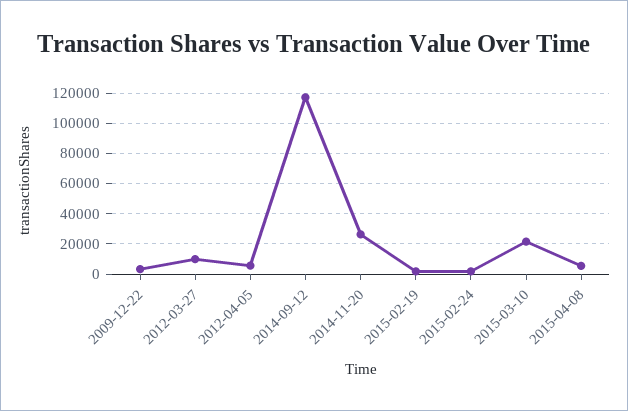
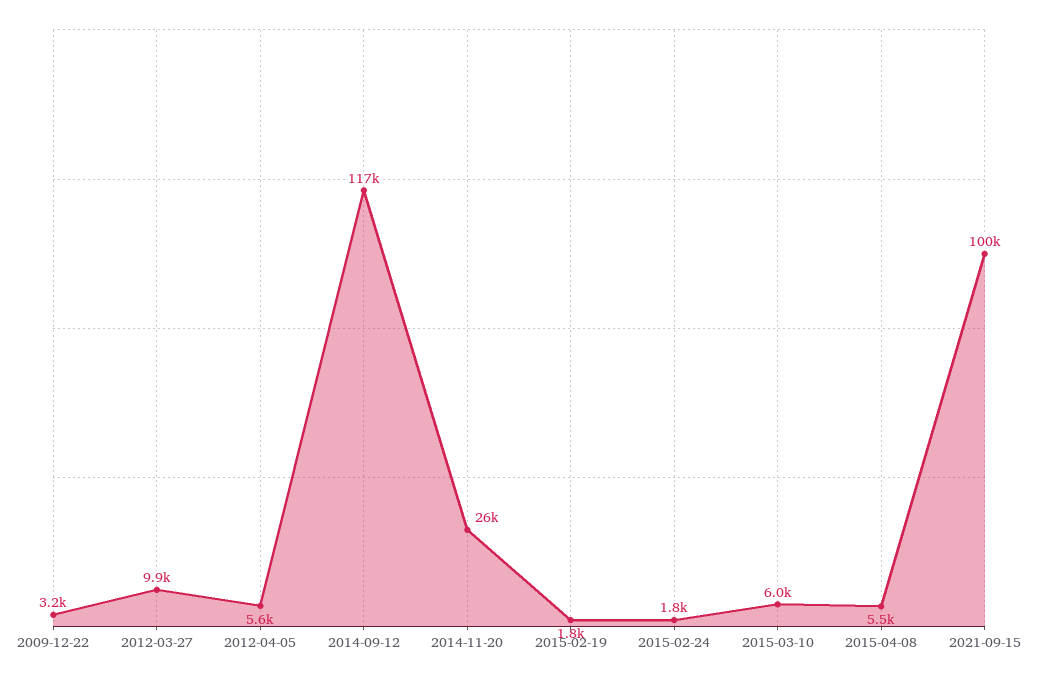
2015-03-10: 20000 -> 6000
2021-09-15: none -> 100000

